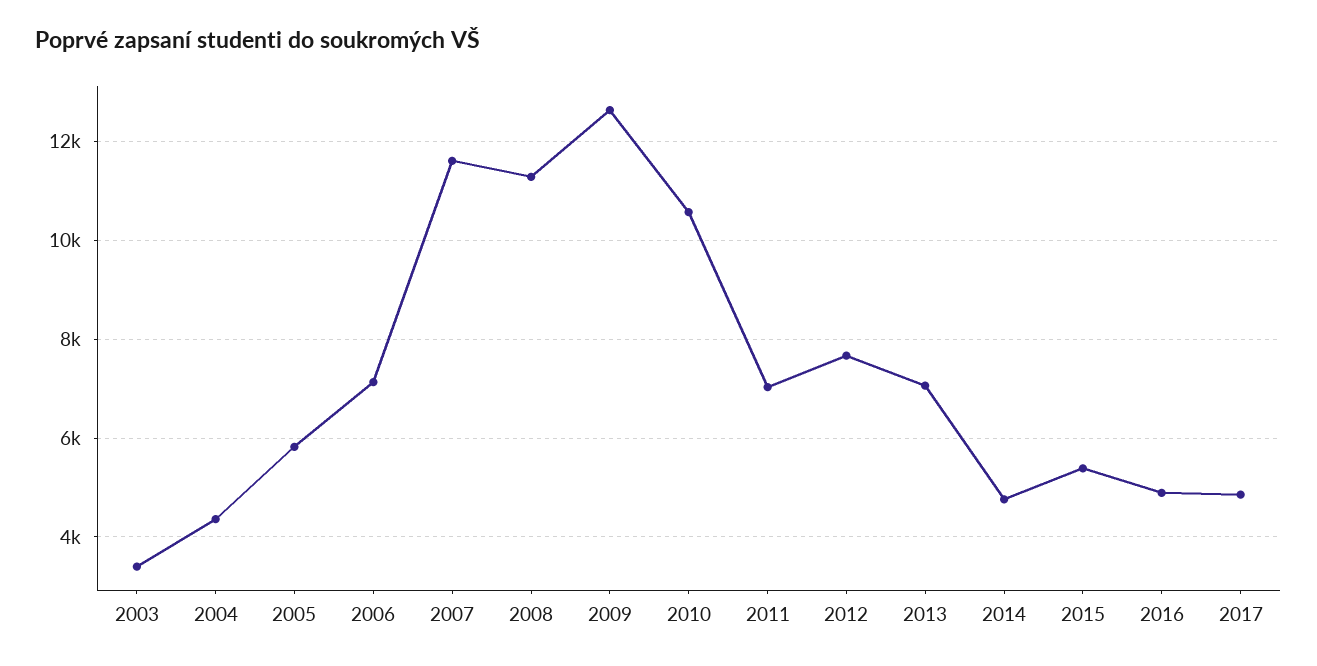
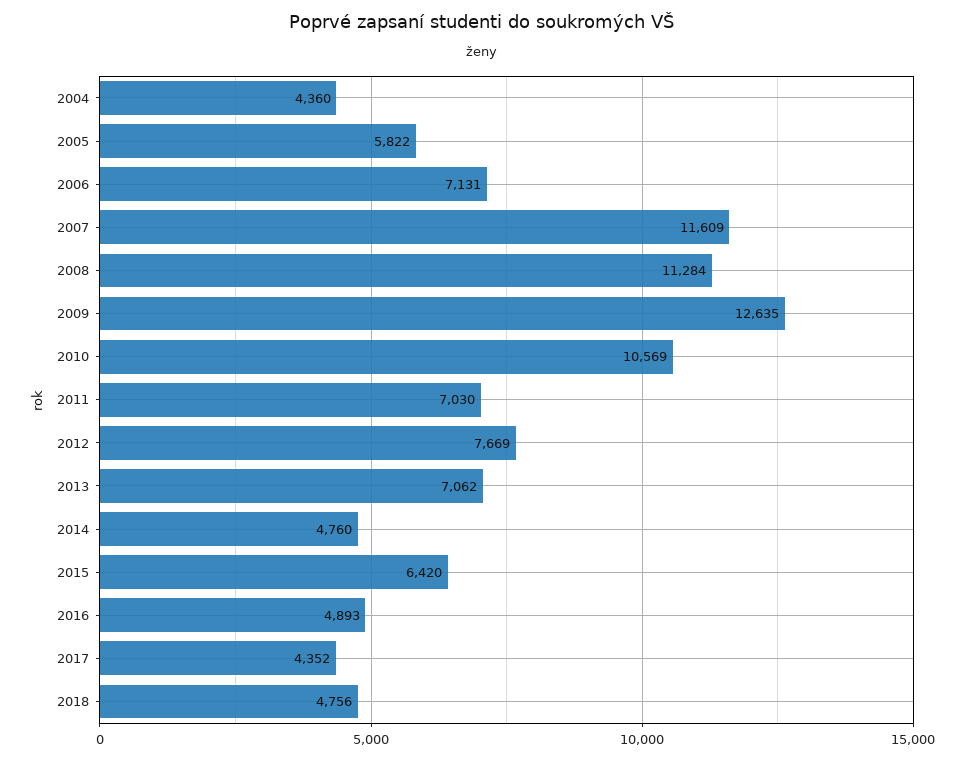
2003: 3400 -> none
2015: 5400 -> 6420
2017: 4800 -> 4352
2018: none -> 4756

